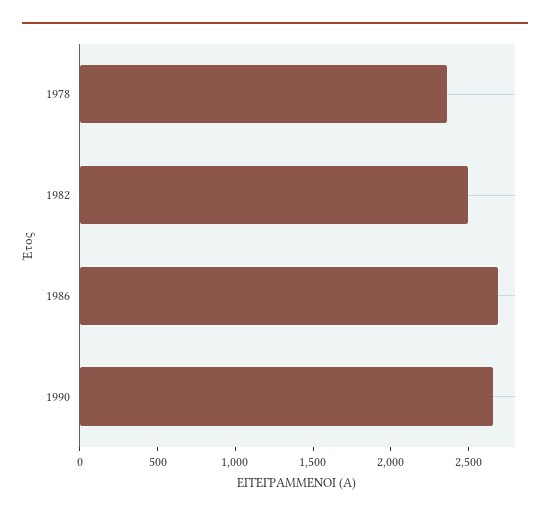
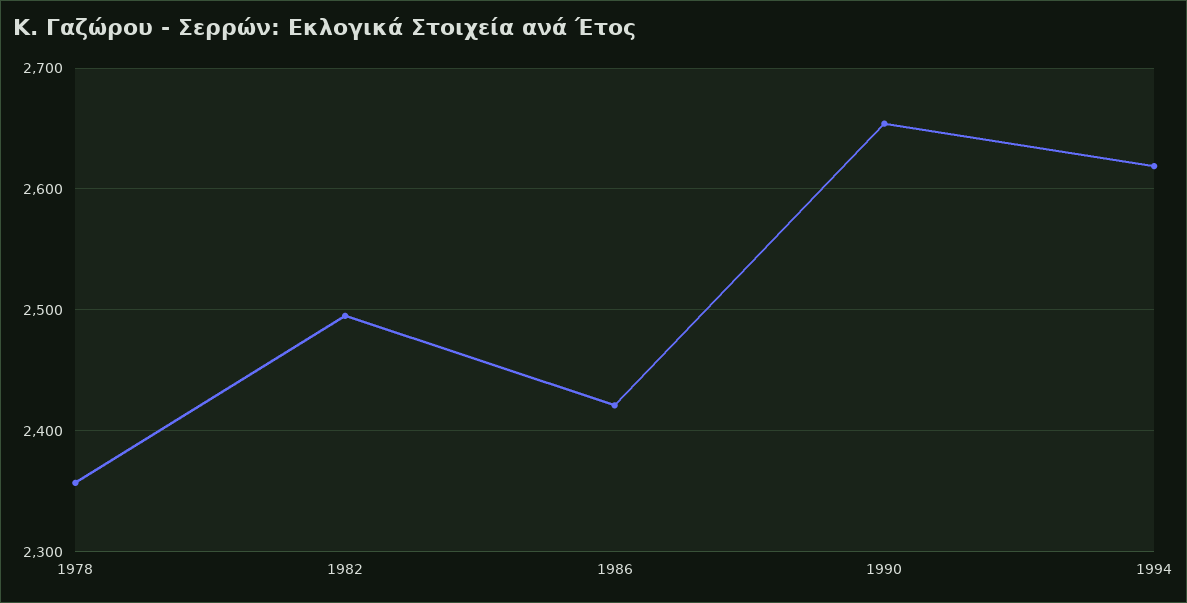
1986: 2700 -> 2420
1994: none -> 2620

